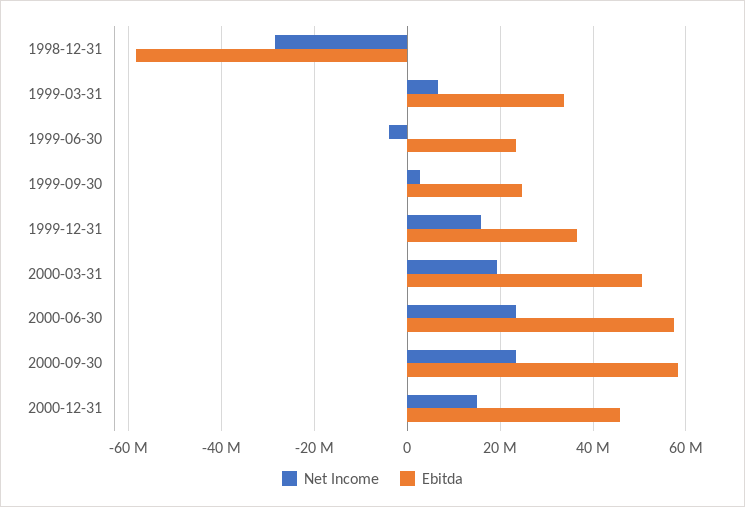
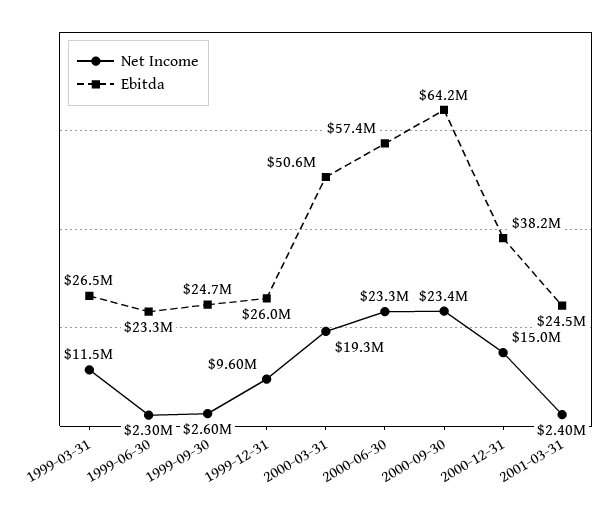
Net Income, 1998-12-31: -28000000 -> none
Ebitda, 1998-12-31: -58000000 -> none
Net Income, 1999-03-31: 6000000 -> 11500000
Ebitda, 1999-03-31: 34000000 -> 26500000
Net Income, 1999-06-30: -4000000 -> 2300000
Net Income, 1999-12-31: 16000000 -> 9600000
Ebitda, 1999-12-31: 36000000 -> 26000000
Ebitda, 2000-09-30: 58000000 -> 64200000
Ebitda, 2000-12-31: 46000000 -> 38200000
Net Income, 2001-03-31: none -> 2400000
Ebitda, 2001-03-31: none -> 24500000

